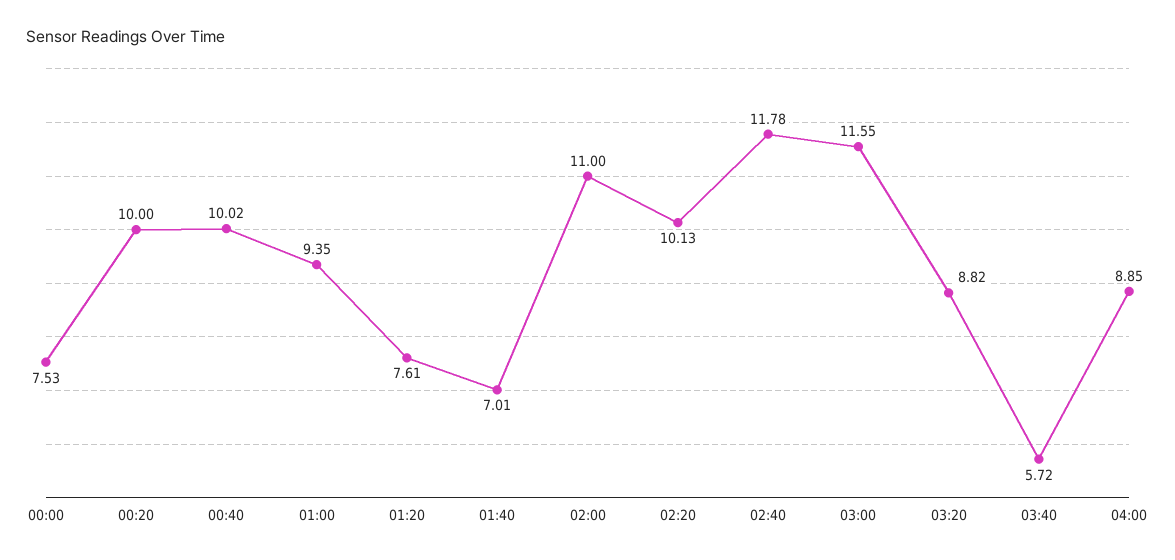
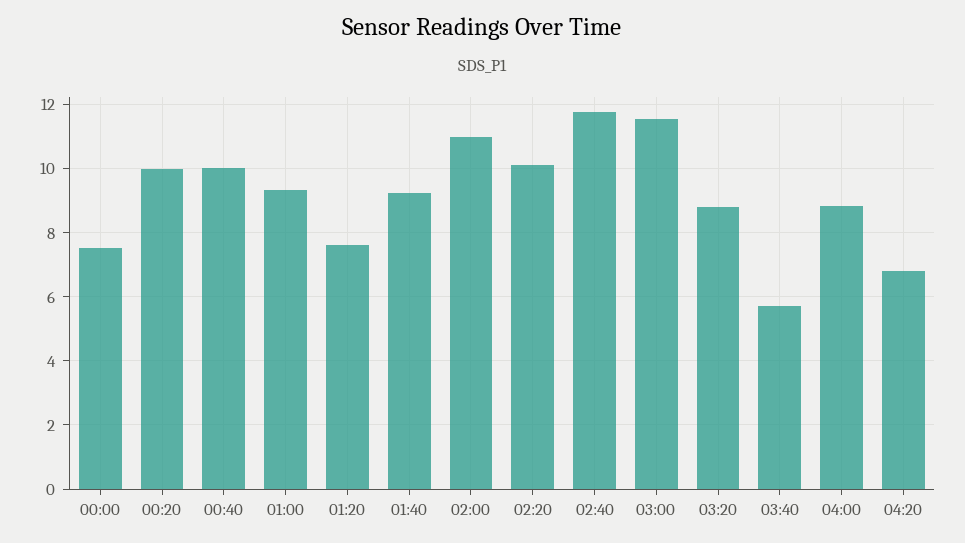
01:40: 7.01 -> 9.2
04:20: none -> 6.8

